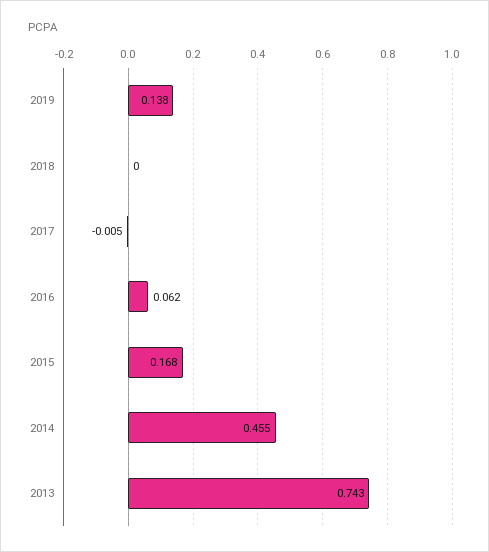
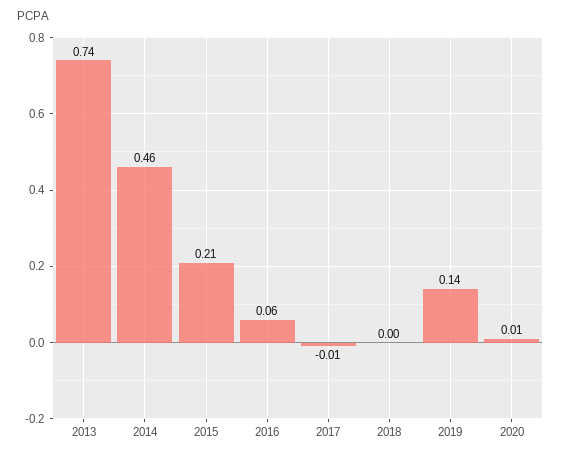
2015: 0.168 -> 0.21
2020: none -> 0.01

